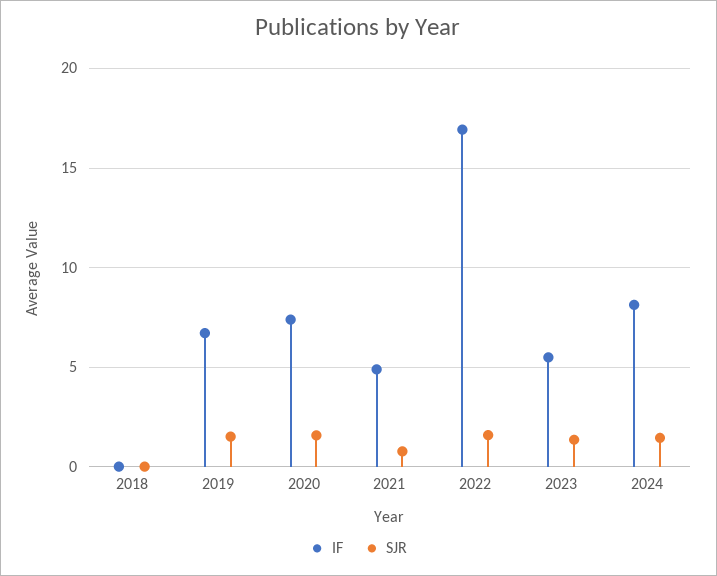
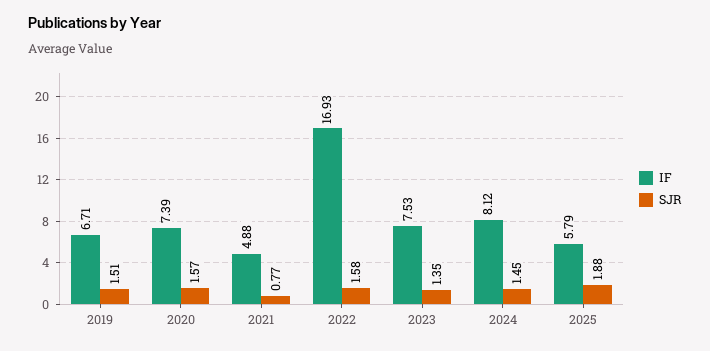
IF, 2018: 0 -> none
SJR, 2018: 0 -> none
IF, 2023: 5.5 -> 7.53
IF, 2025: none -> 5.79
SJR, 2025: none -> 1.88

